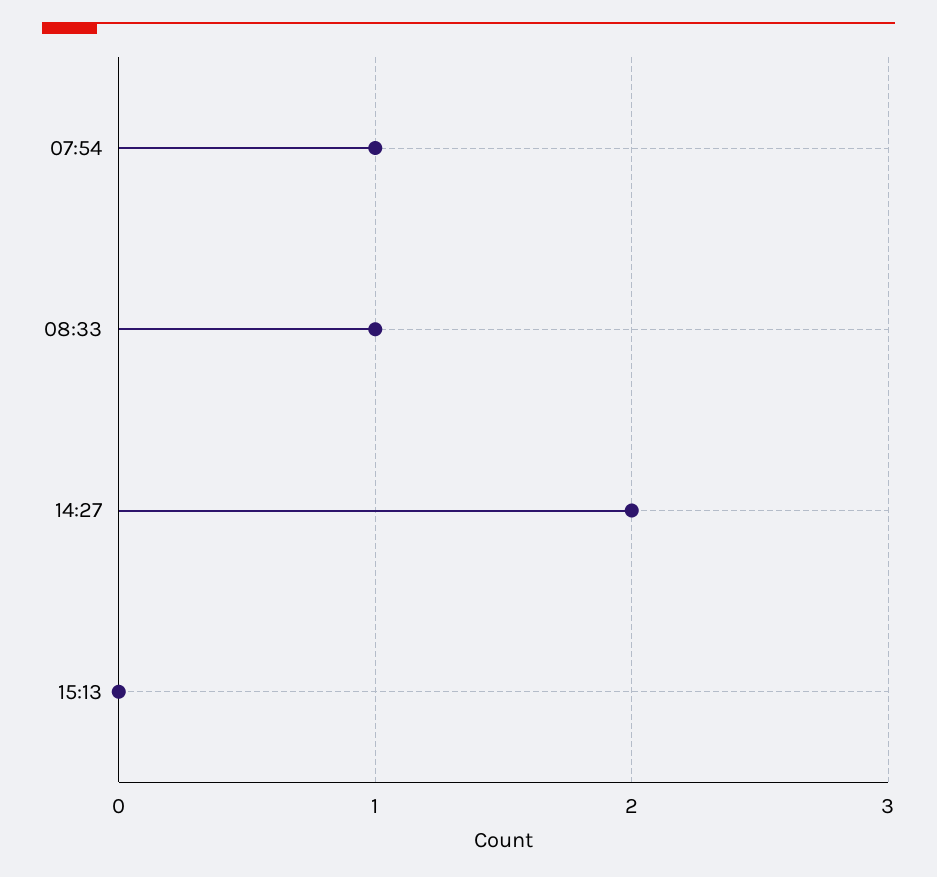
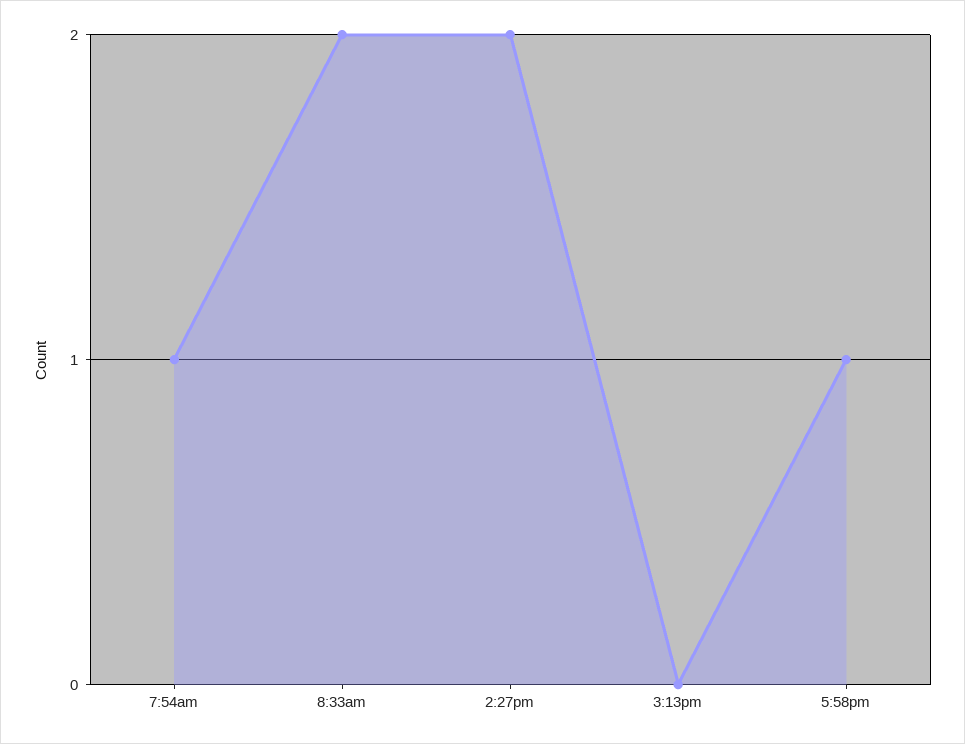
08:33: 1 -> 2
5:58pm: none -> 1

